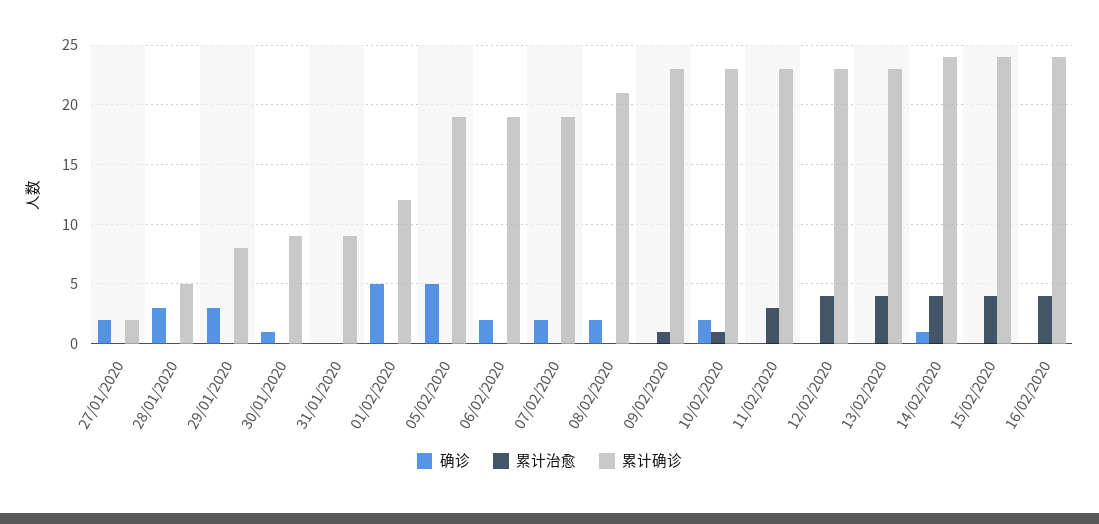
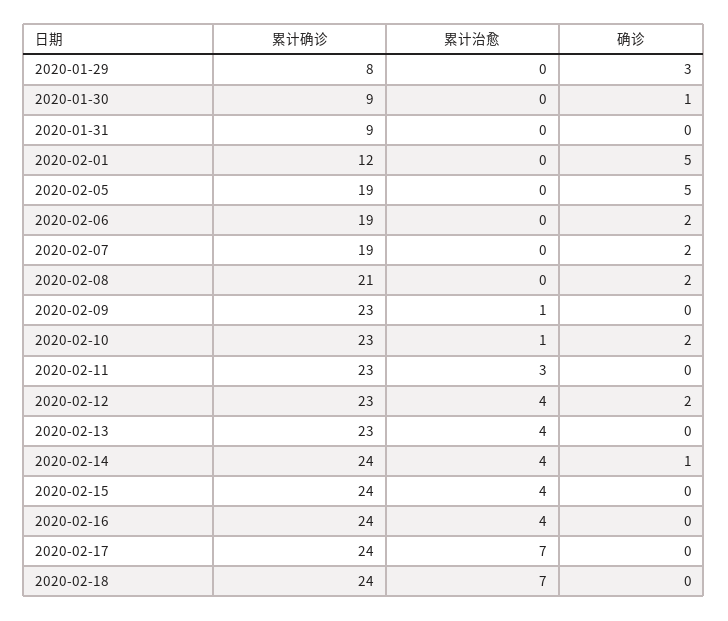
确诊, 27/01/2020: 2 -> none
累计治愈, 27/01/2020: 0 -> none
累计确诊, 27/01/2020: 2 -> none
确诊, 28/01/2020: 3 -> none
累计治愈, 28/01/2020: 0 -> none
累计确诊, 28/01/2020: 5 -> none
确诊, 12/02/2020: 0 -> 2
累计确诊, 2020-02-17: none -> 24
累计治愈, 2020-02-17: none -> 7
确诊, 2020-02-17: none -> 0
累计确诊, 2020-02-18: none -> 24
累计治愈, 2020-02-18: none -> 7
确诊, 2020-02-18: none -> 0

